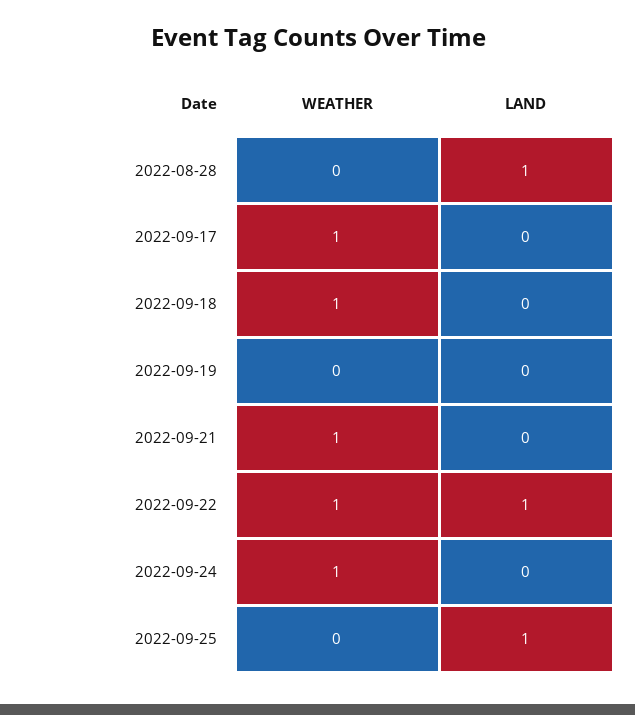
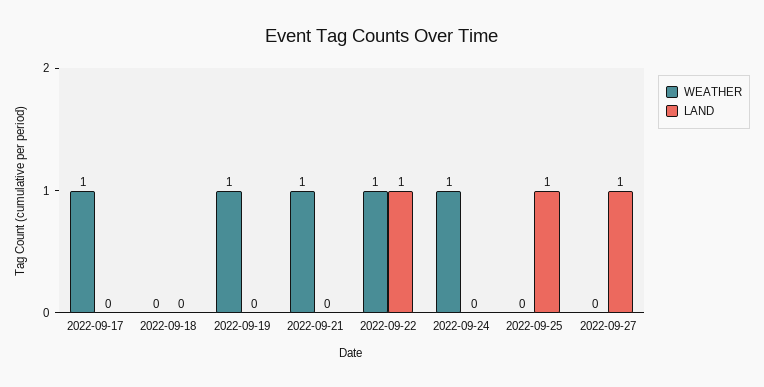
WEATHER, 2022-08-28: 0 -> none
LAND, 2022-08-28: 1 -> none
WEATHER, 2022-09-18: 1 -> 0
WEATHER, 2022-09-19: 0 -> 1
WEATHER, 2022-09-27: none -> 0
LAND, 2022-09-27: none -> 1

